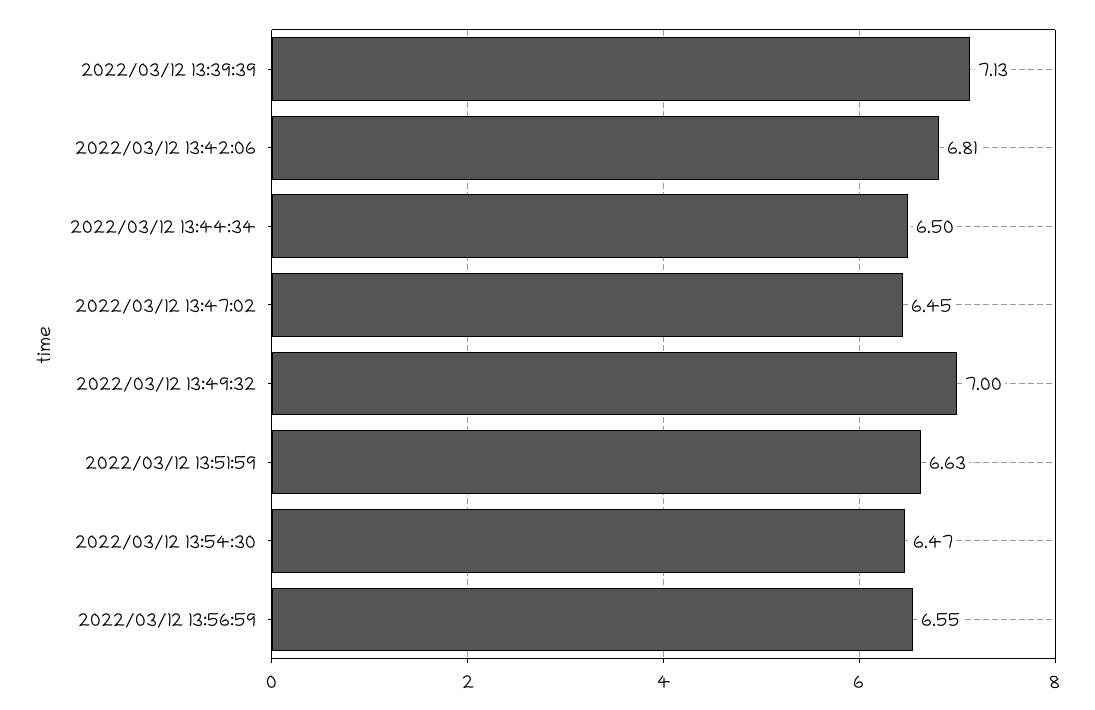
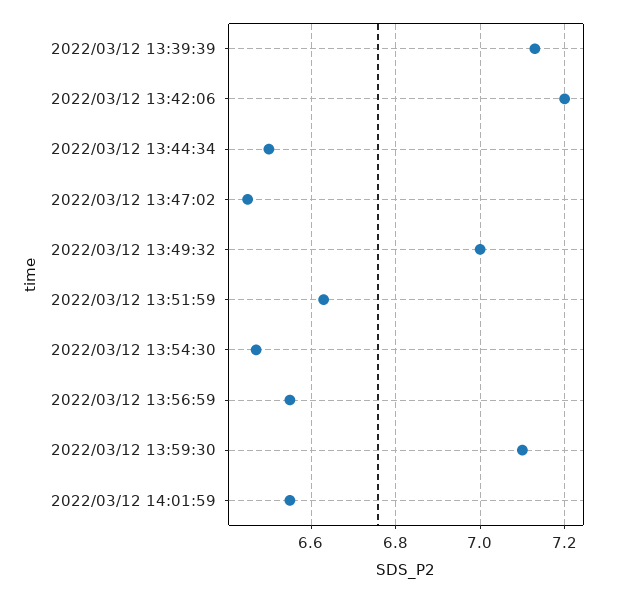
2022/03/12 13:42:06: 6.81 -> 7.2
2022/03/12 13:59:30: none -> 7.1
2022/03/12 14:01:59: none -> 6.55

